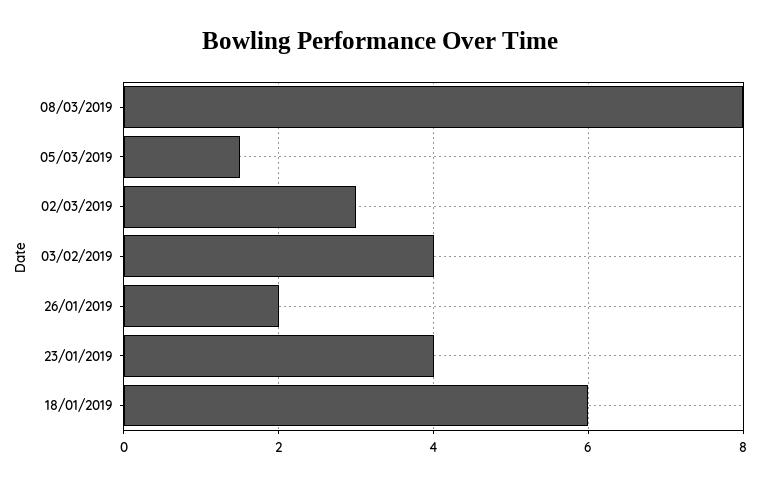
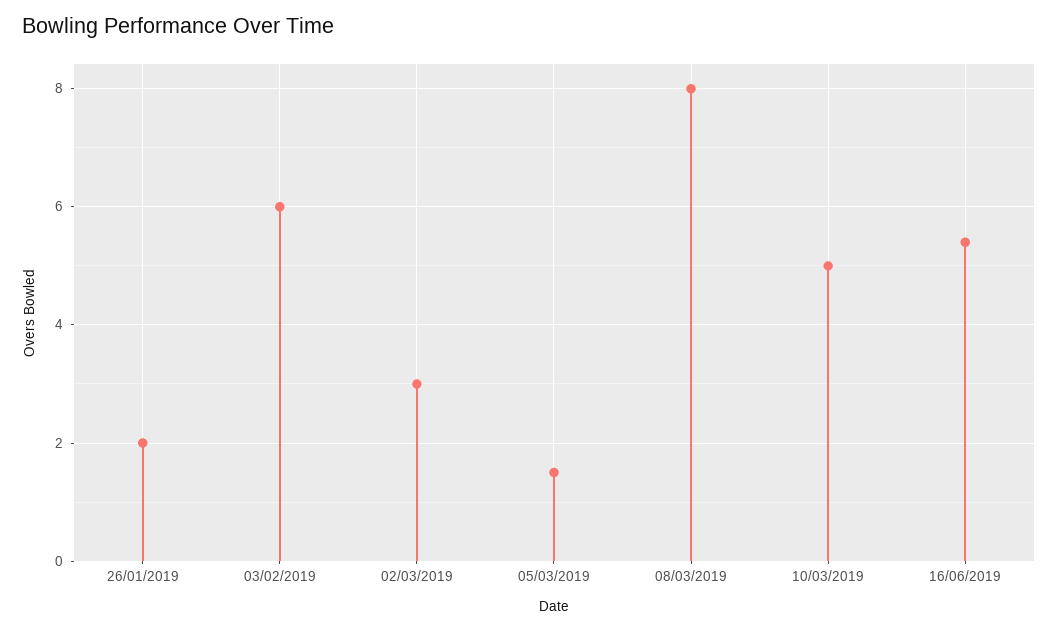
03/02/2019: 4 -> 6
23/01/2019: 4 -> none
18/01/2019: 6 -> none
10/03/2019: none -> 5
16/06/2019: none -> 5.5

